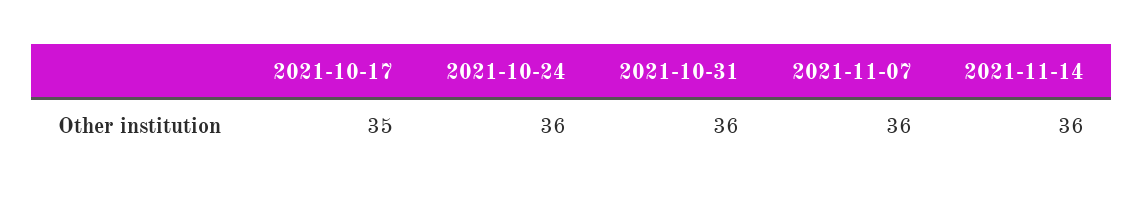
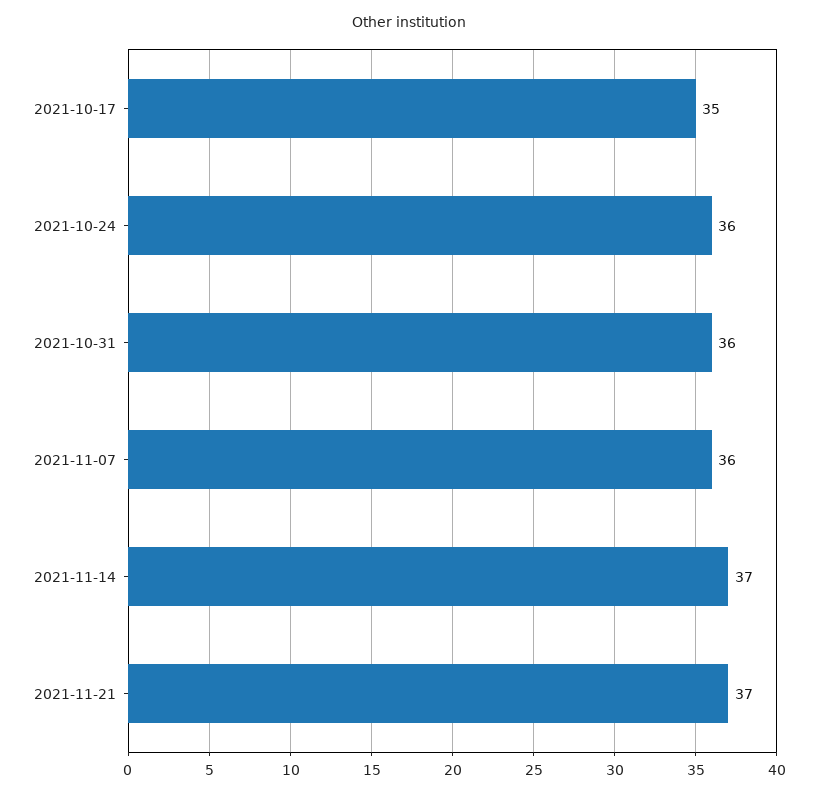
2021-11-14: 36 -> 37
2021-11-21: none -> 37

